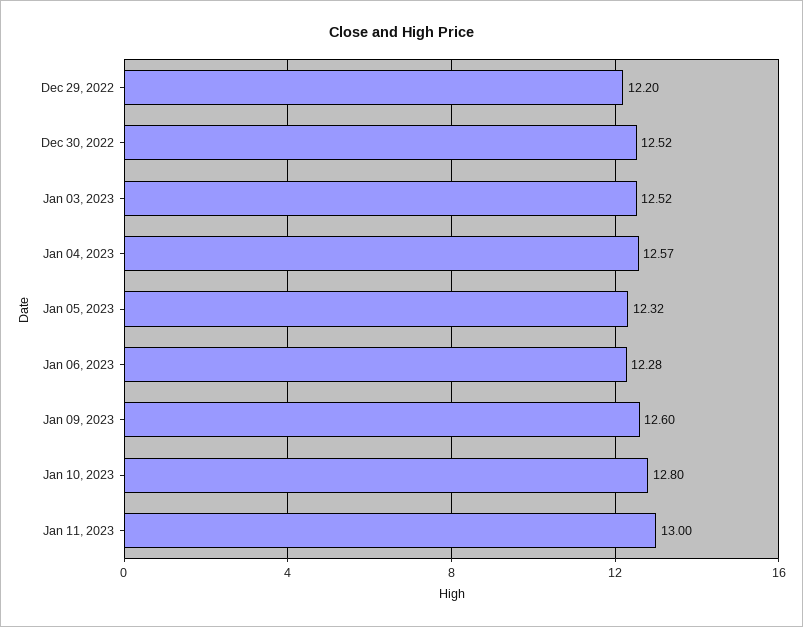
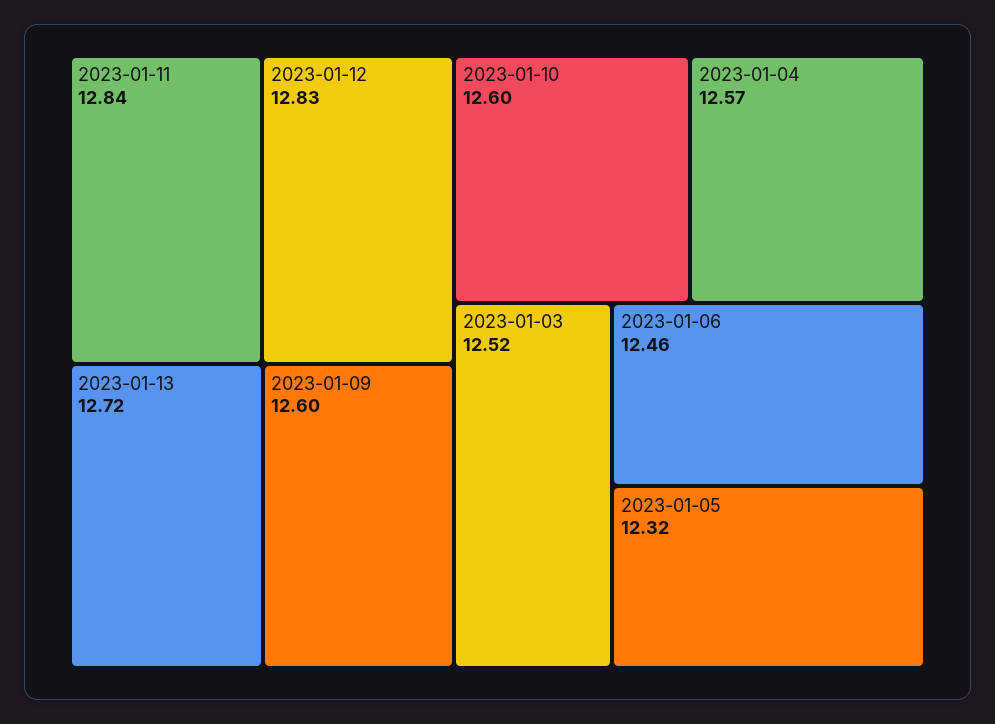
Dec 29, 2022: 12.2 -> none
Dec 30, 2022: 12.52 -> none
Jan 06, 2023: 12.28 -> 12.46
Jan 10, 2023: 12.8 -> 12.6
Jan 11, 2023: 13 -> 12.84
2023-01-12: none -> 12.83
2023-01-13: none -> 12.72

